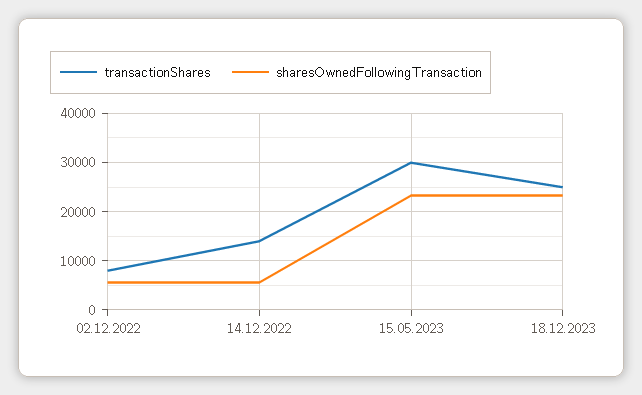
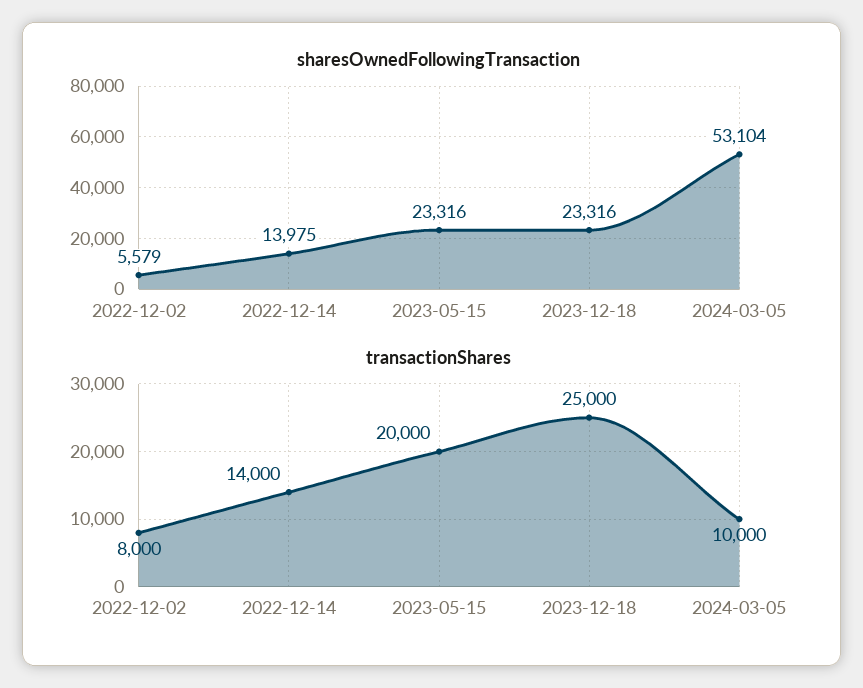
sharesOwnedFollowingTransaction, 14.12.2022: 6000 -> 13975
transactionShares, 15.05.2023: 30000 -> 20000
sharesOwnedFollowingTransaction, 2024-03-05: none -> 53104
transactionShares, 2024-03-05: none -> 10000

